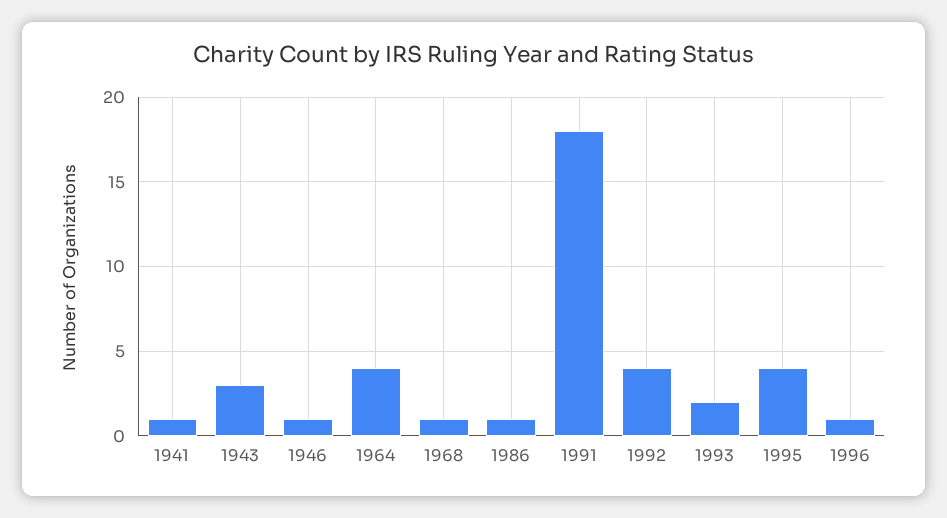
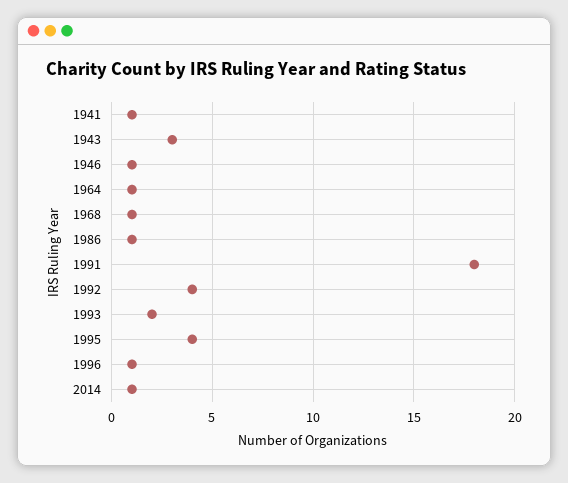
1964: 4 -> 1
2014: none -> 1

